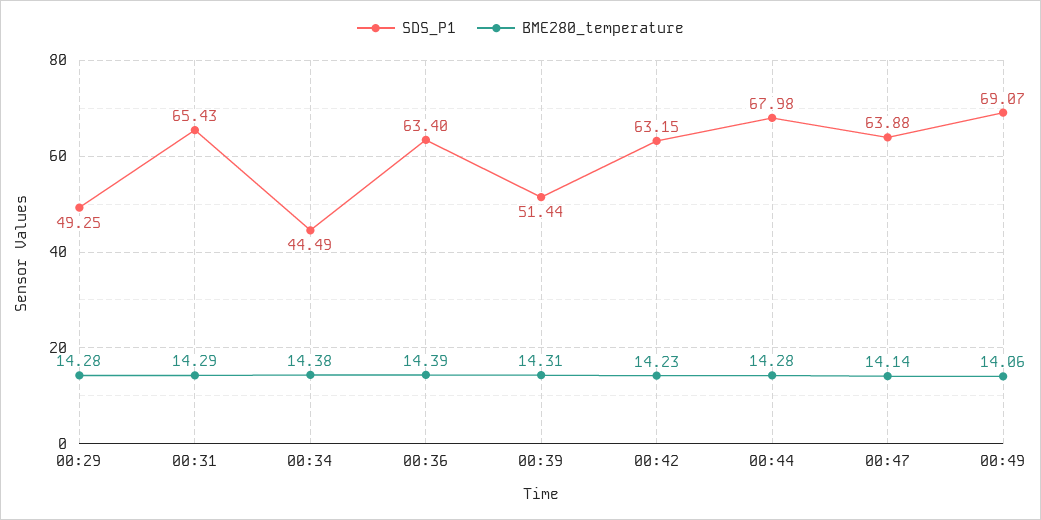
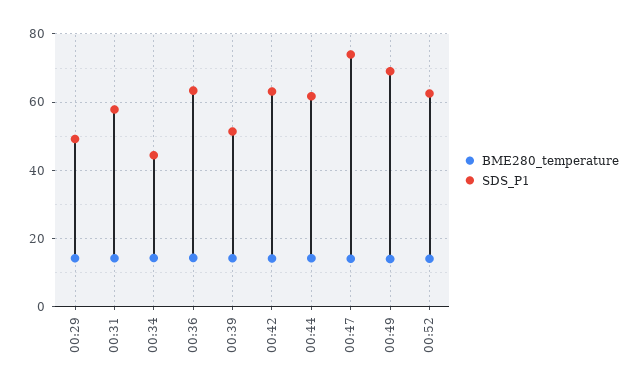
SDS_P1, 00:31: 65.43 -> 58
SDS_P1, 00:44: 67.98 -> 62
SDS_P1, 00:47: 63.88 -> 74
BME280_temperature, 00:52: none -> 14
SDS_P1, 00:52: none -> 62

